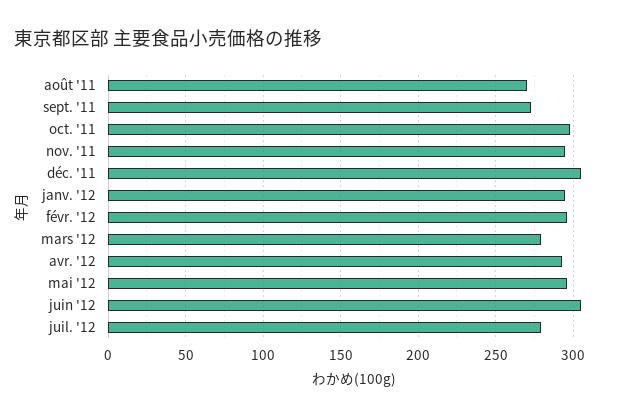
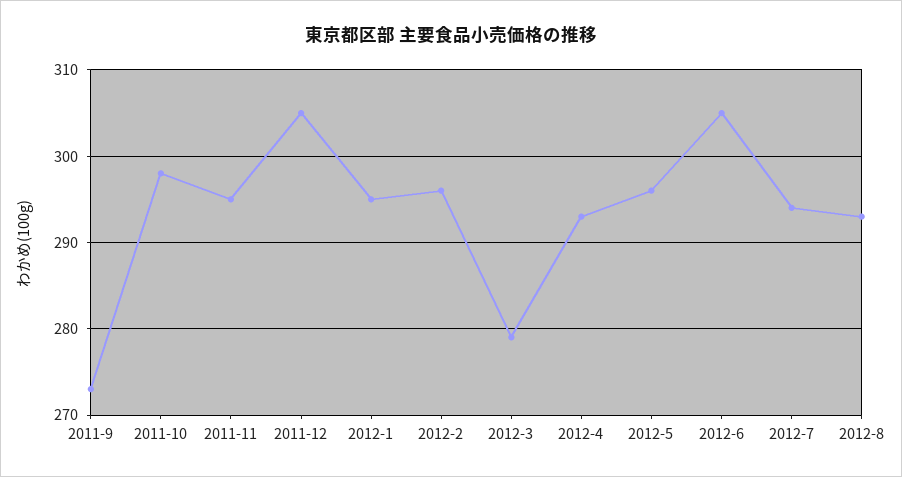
août '11: 270 -> none
juil. '12: 280 -> 294
2012-8: none -> 293

